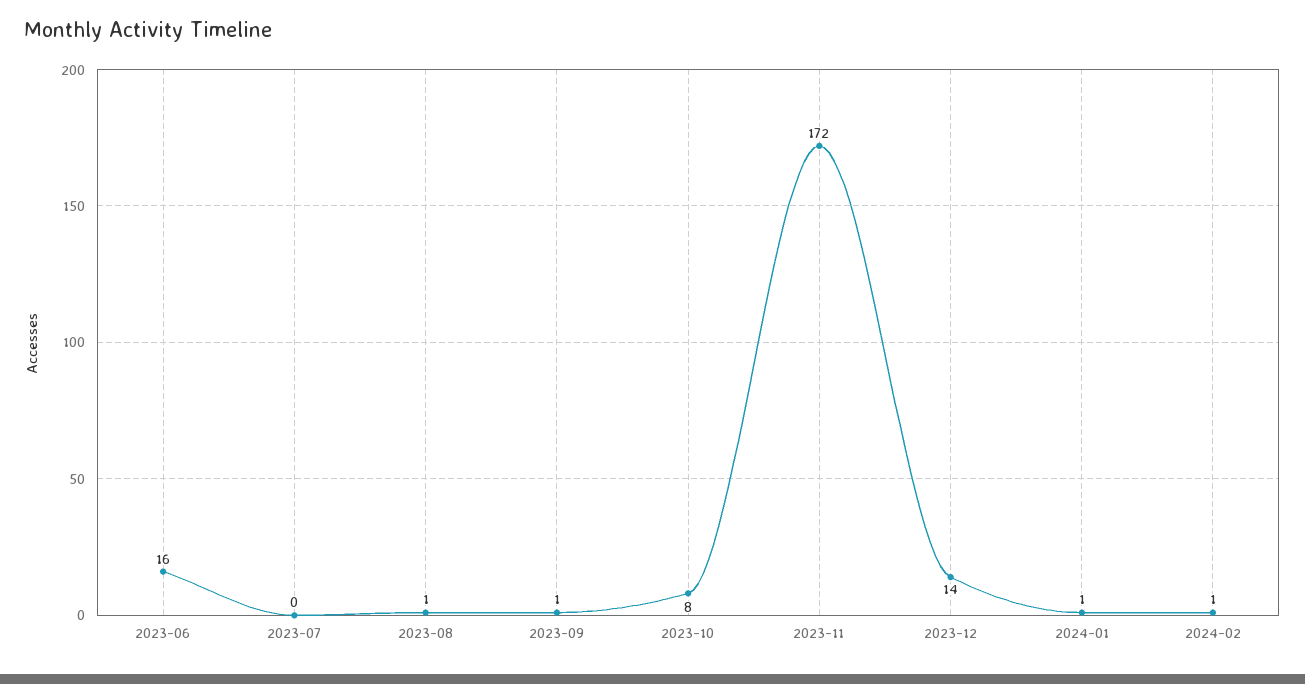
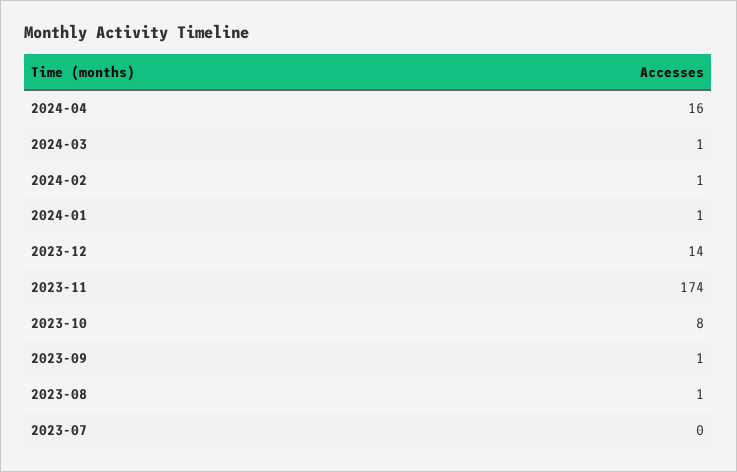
2023-06: 16 -> none
2023-11: 172 -> 174
2024-04: none -> 16
2024-03: none -> 1

